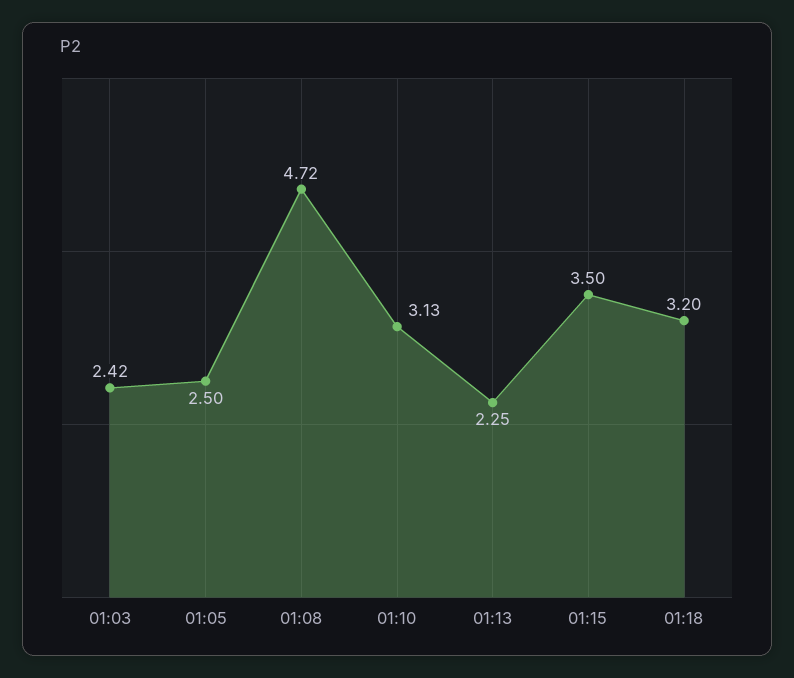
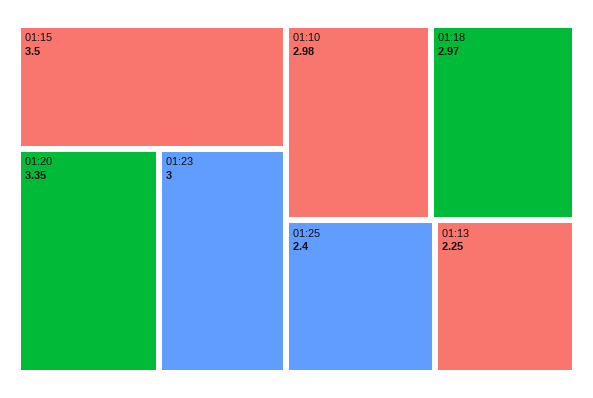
01:03: 2.42 -> none
01:05: 2.5 -> none
01:08: 4.72 -> none
01:10: 3.13 -> 2.98
01:18: 3.2 -> 2.97
01:20: none -> 3.35
01:23: none -> 3
01:25: none -> 2.4

